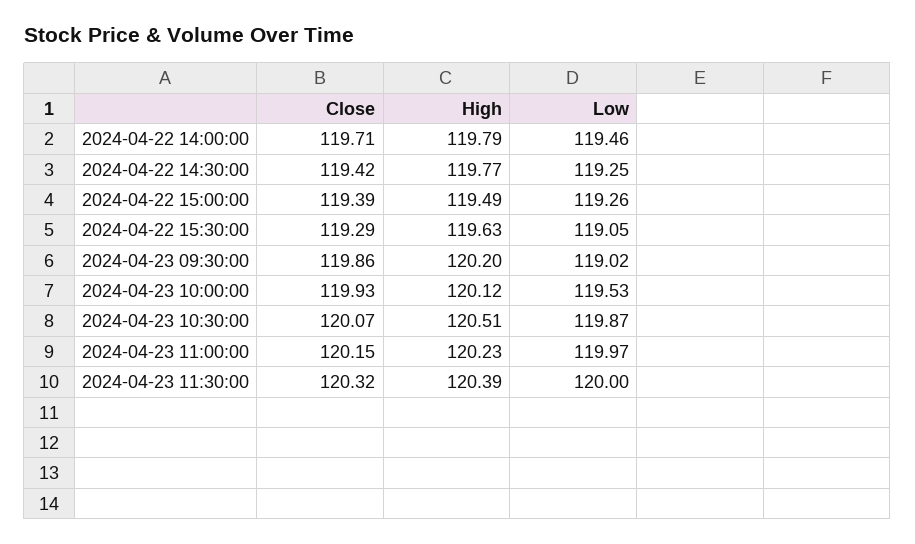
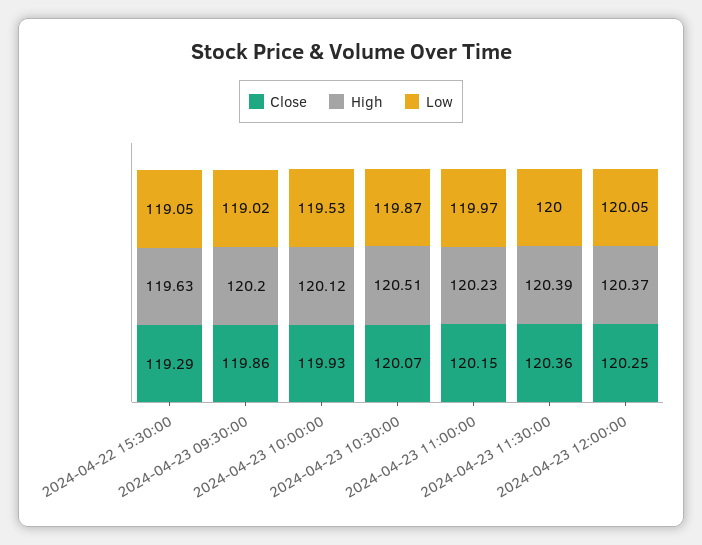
Close, 2024-04-22 14:00:00: 119.71 -> none
High, 2024-04-22 14:00:00: 119.79 -> none
Low, 2024-04-22 14:00:00: 119.46 -> none
Close, 2024-04-22 14:30:00: 119.42 -> none
High, 2024-04-22 14:30:00: 119.77 -> none
Low, 2024-04-22 14:30:00: 119.25 -> none
Close, 2024-04-22 15:00:00: 119.39 -> none
High, 2024-04-22 15:00:00: 119.49 -> none
Low, 2024-04-22 15:00:00: 119.26 -> none
Close, 2024-04-23 11:30:00: 120.32 -> 120.36
Close, 2024-04-23 12:00:00: none -> 120.25
High, 2024-04-23 12:00:00: none -> 120.37
Low, 2024-04-23 12:00:00: none -> 120.05

